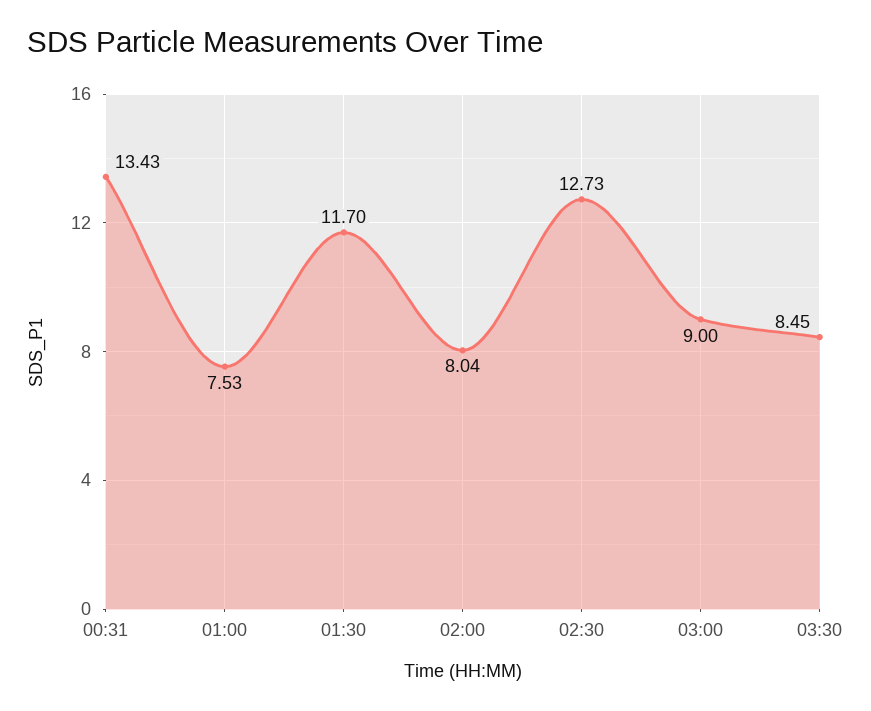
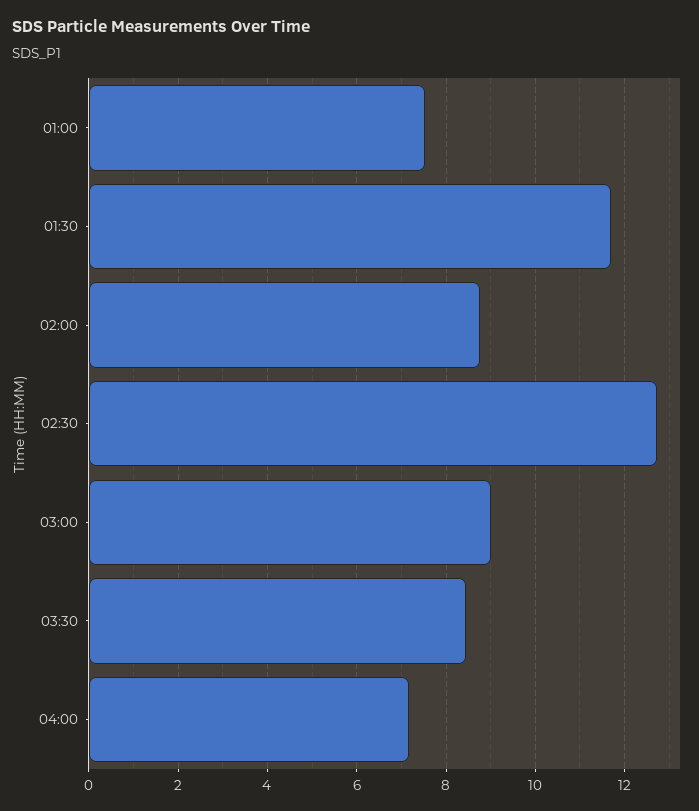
00:31: 13.43 -> none
02:00: 8.04 -> 8.8
04:00: none -> 7.2

